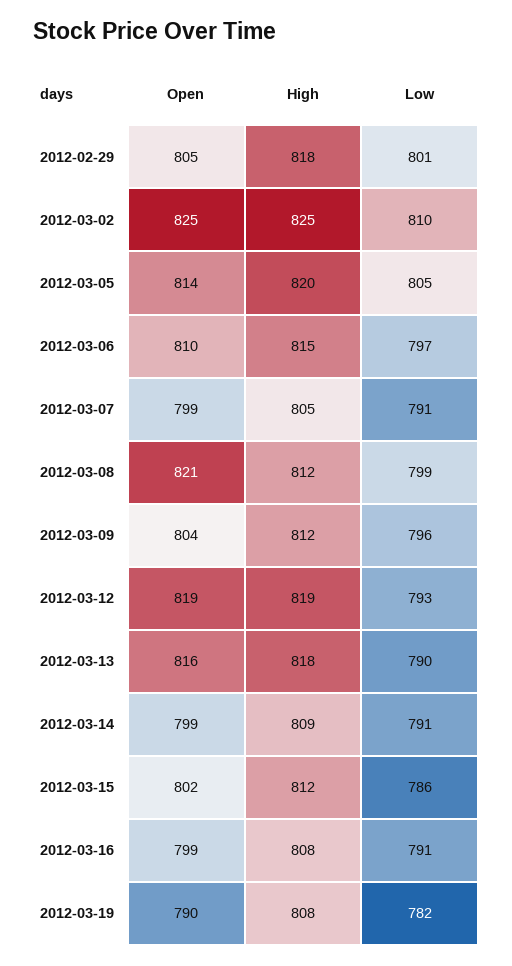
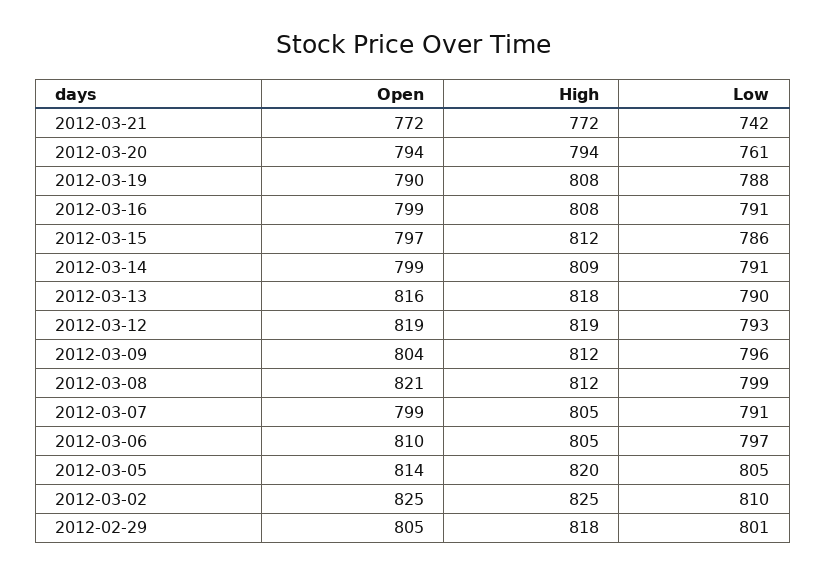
High, 2012-03-06: 815 -> 805
Open, 2012-03-15: 802 -> 797
Low, 2012-03-19: 782 -> 788
Open, 2012-03-21: none -> 772
High, 2012-03-21: none -> 772
Low, 2012-03-21: none -> 742
Open, 2012-03-20: none -> 794
High, 2012-03-20: none -> 794
Low, 2012-03-20: none -> 761

